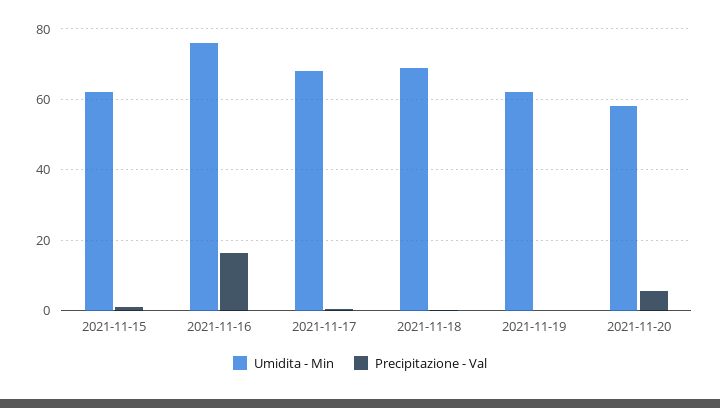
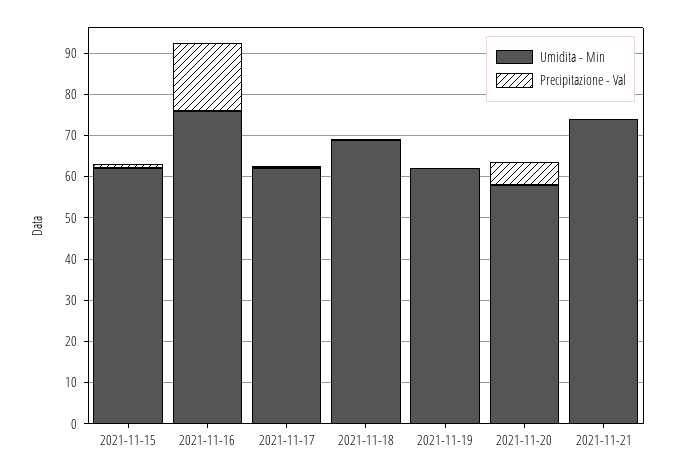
Umidita - Min, 2021-11-17: 68 -> 62
Umidita - Min, 2021-11-21: none -> 74
Precipitazione - Val, 2021-11-21: none -> 0

